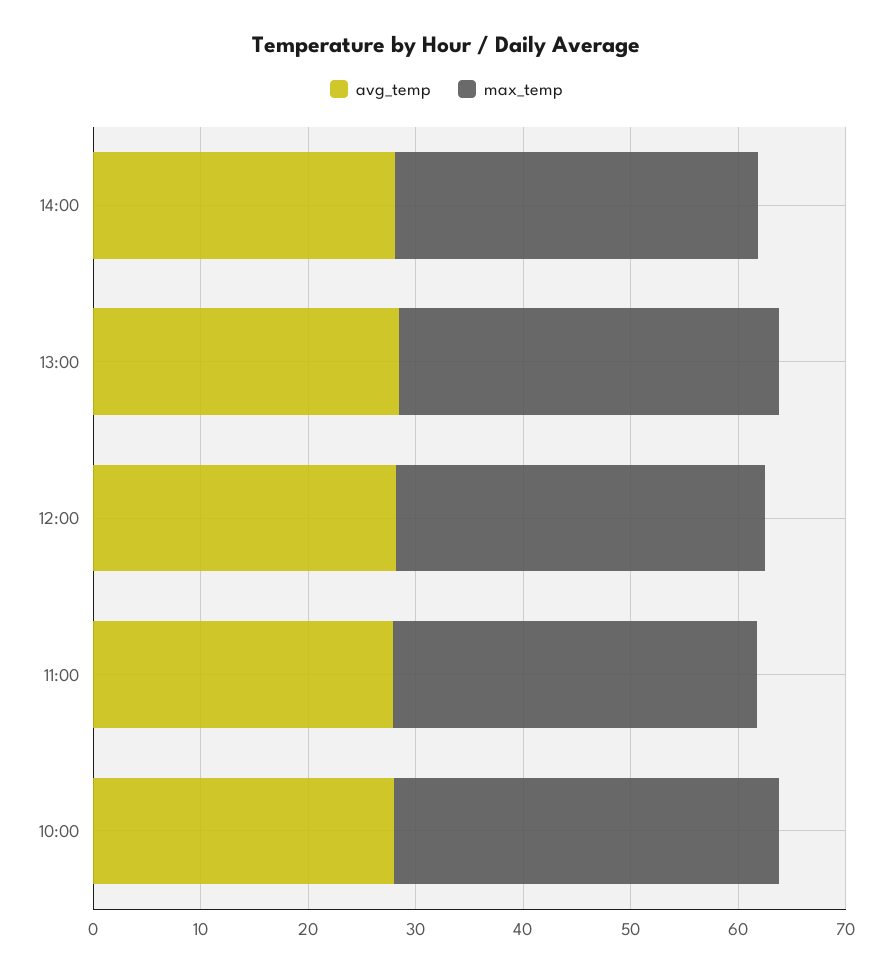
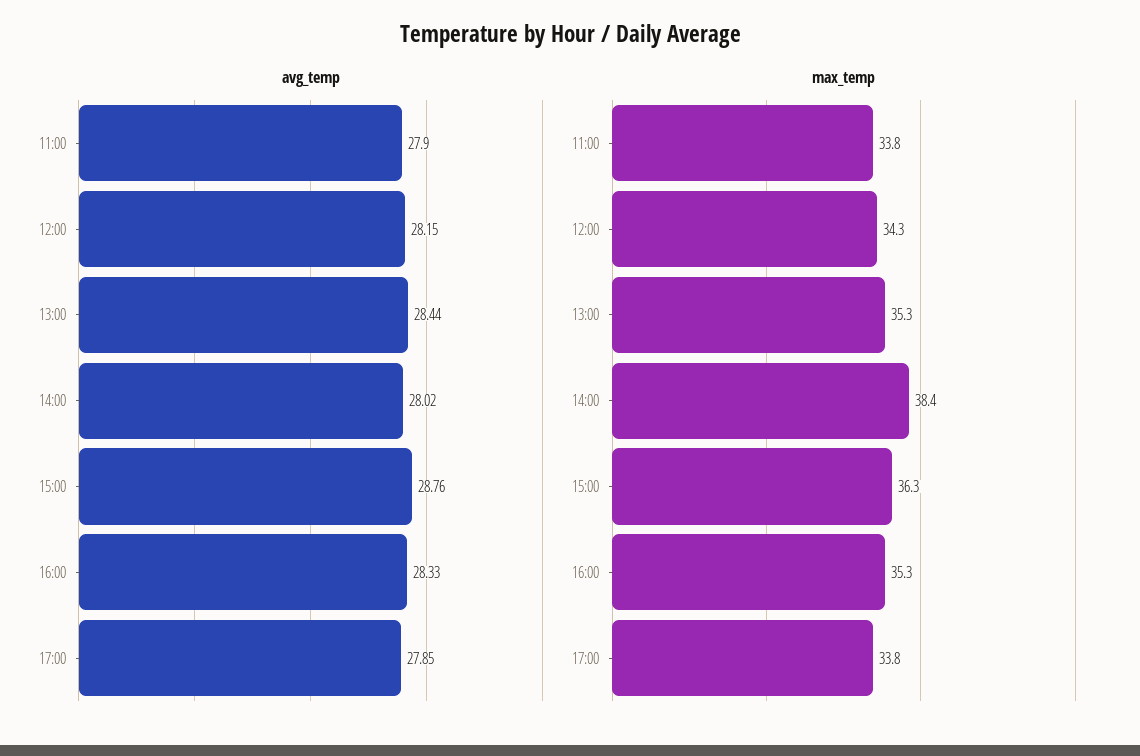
max_temp, 14:00: 34 -> 38.4
avg_temp, 10:00: 28 -> none
max_temp, 10:00: 36 -> none
avg_temp, 15:00: none -> 28.76
avg_temp, 16:00: none -> 28.33
avg_temp, 17:00: none -> 27.85
max_temp, 15:00: none -> 36.3
max_temp, 16:00: none -> 35.3
max_temp, 17:00: none -> 33.8

